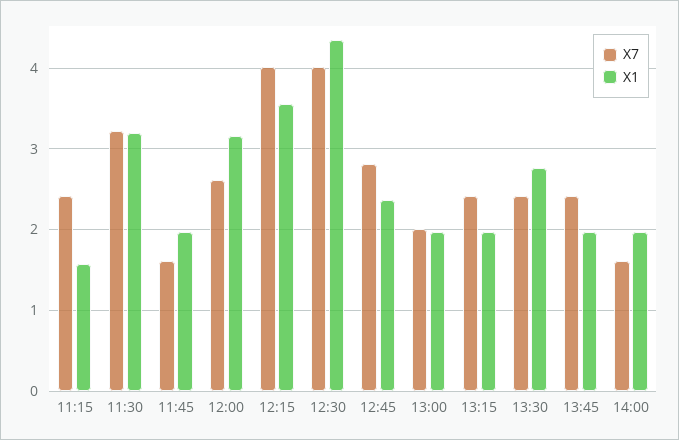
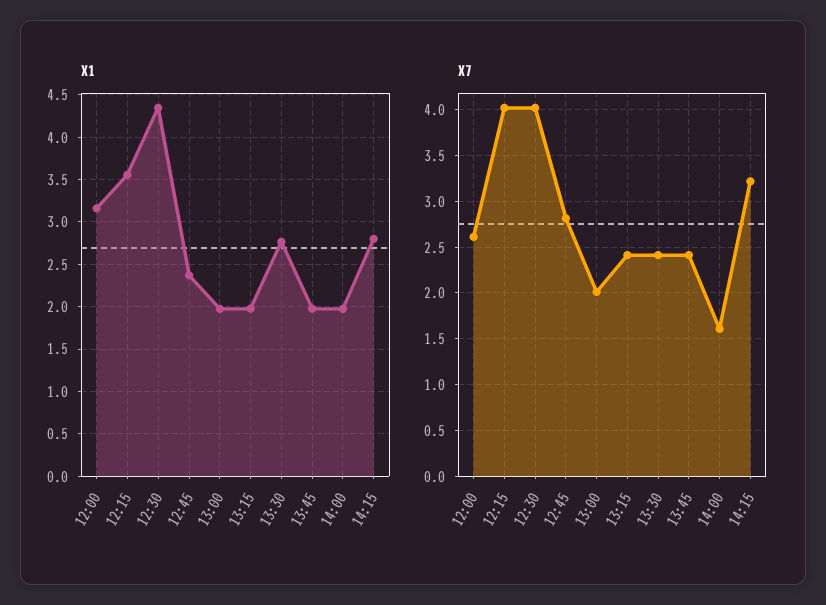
X7, 11:15: 2.4 -> none
X1, 11:15: 1.6 -> none
X7, 11:30: 3.2 -> none
X1, 11:30: 3.2 -> none
X7, 11:45: 1.6 -> none
X1, 11:45: 2 -> none
X1, 14:15: none -> 2.8
X7, 14:15: none -> 3.2

